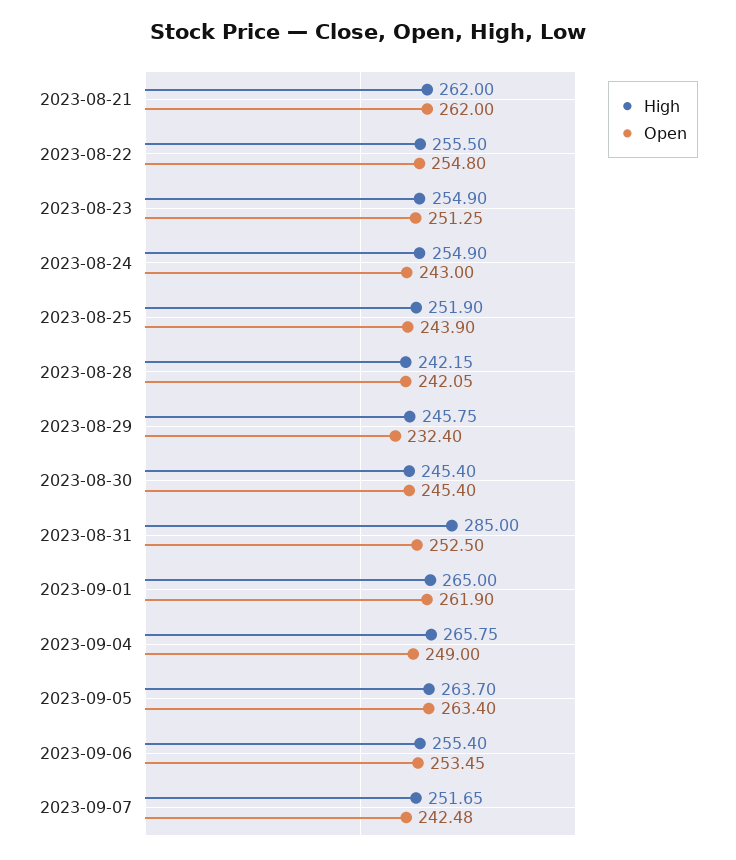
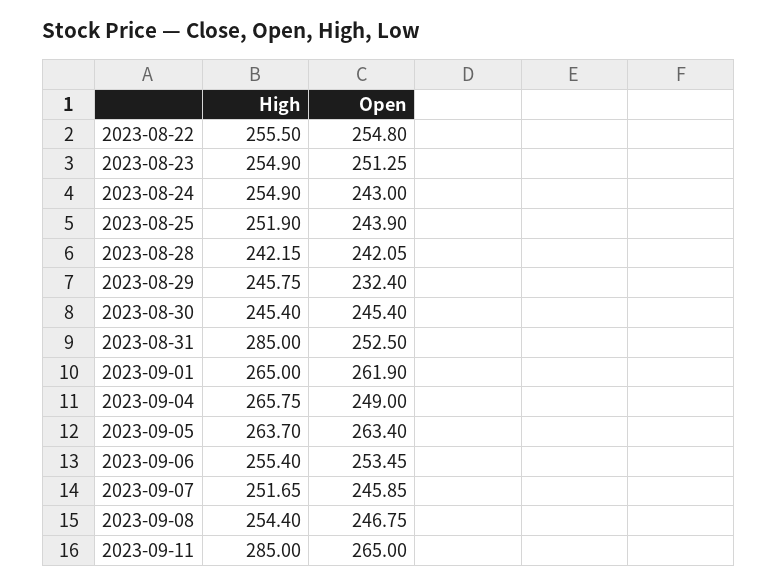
High, 2023-08-21: 262 -> none
Open, 2023-08-21: 262 -> none
Open, 2023-09-07: 242.48 -> 245.85
High, 2023-09-08: none -> 254.4
Open, 2023-09-08: none -> 246.75
High, 2023-09-11: none -> 285
Open, 2023-09-11: none -> 265

